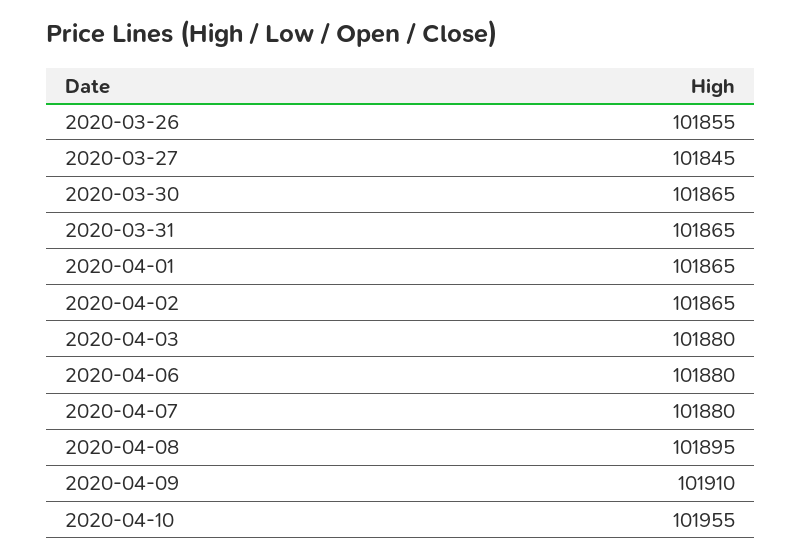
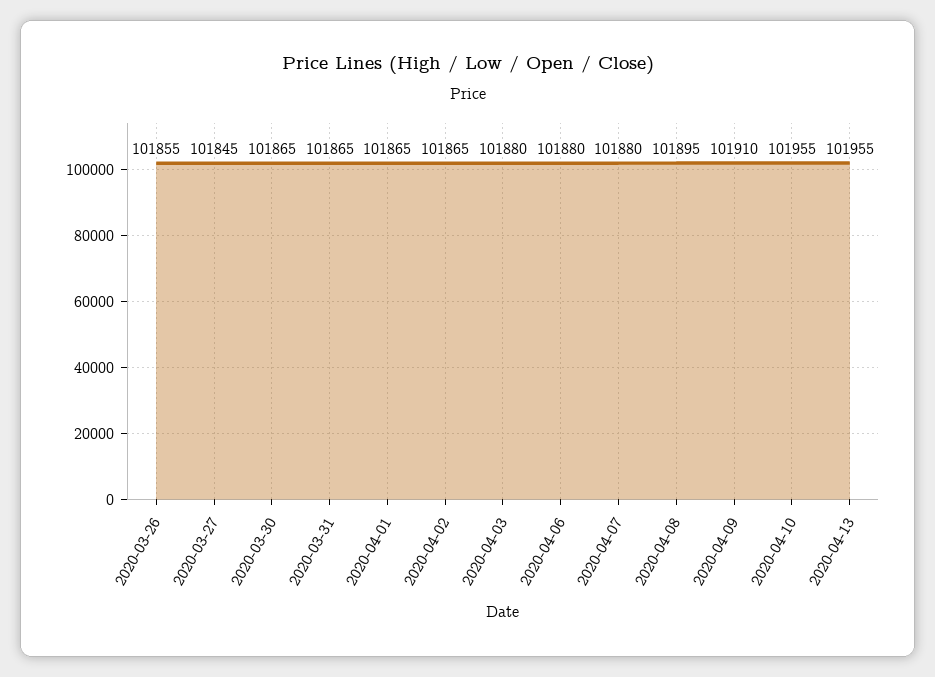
2020-04-13: none -> 101955

